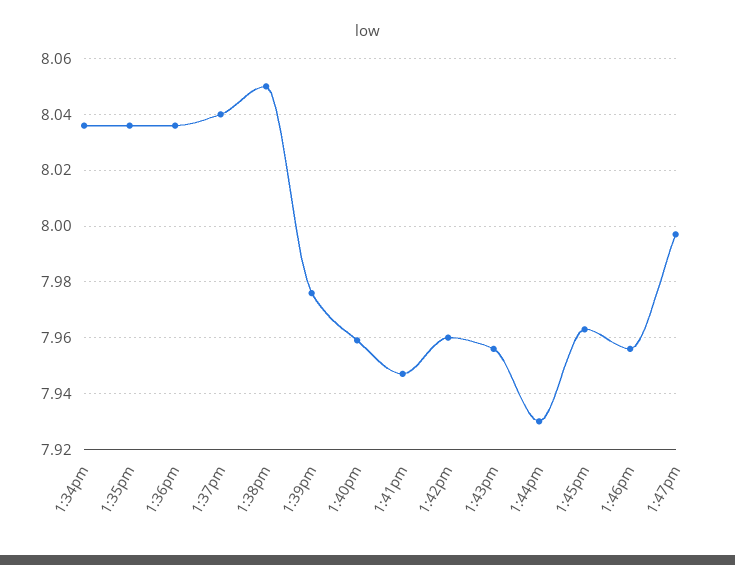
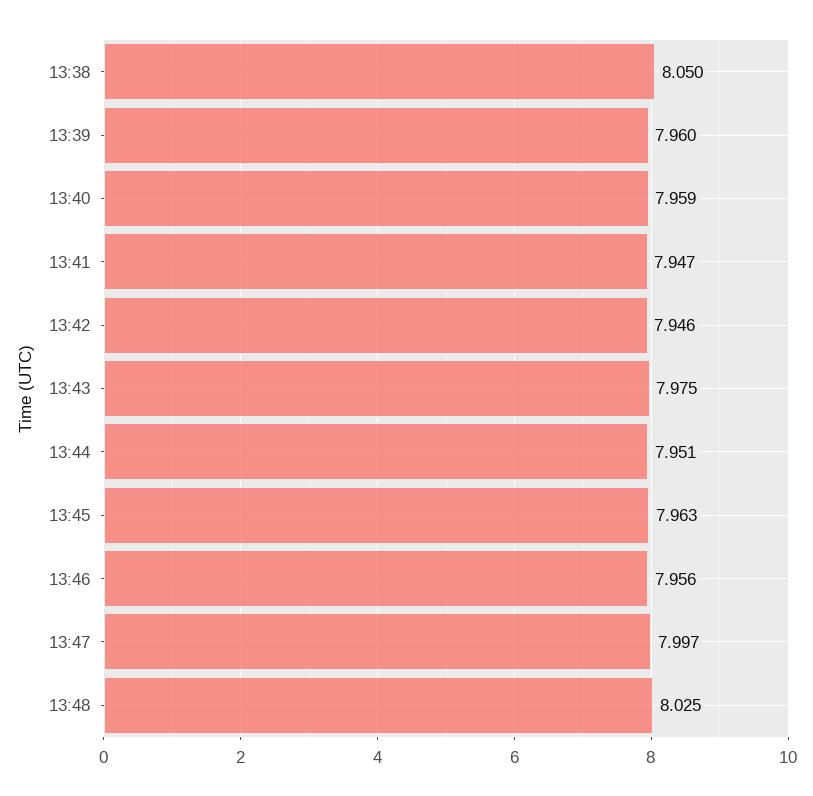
1:34pm: 8.035 -> none
1:35pm: 8.035 -> none
1:36pm: 8.035 -> none
1:37pm: 8.04 -> none
1:39pm: 7.975 -> 7.96
1:42pm: 7.96 -> 7.946
1:43pm: 7.955 -> 7.975
1:44pm: 7.93 -> 7.951
13:48: none -> 8.025

